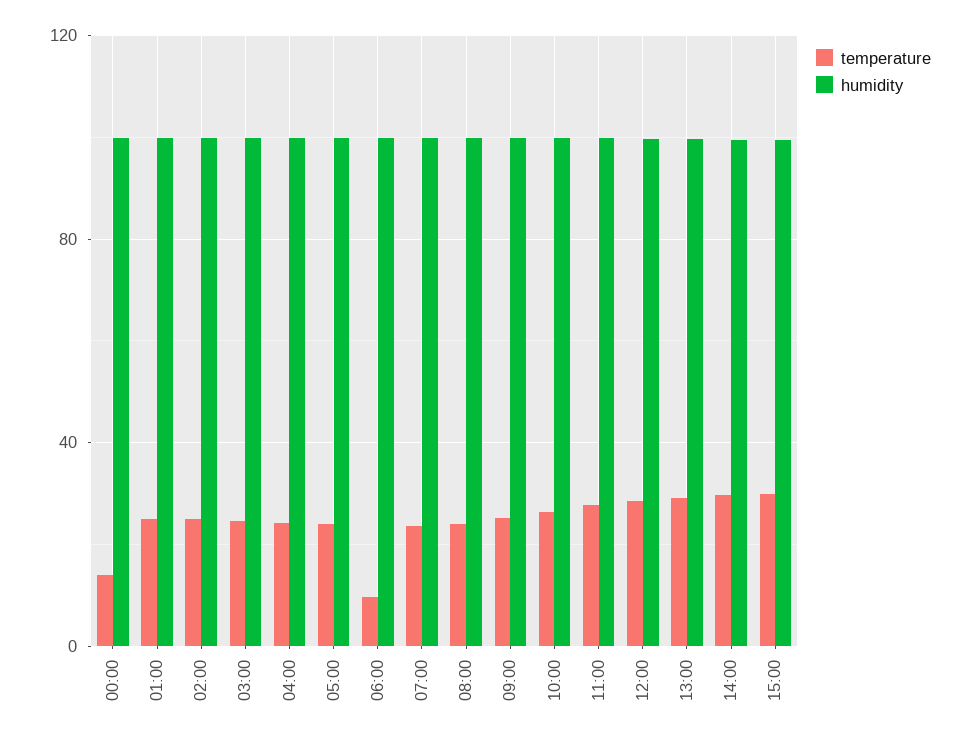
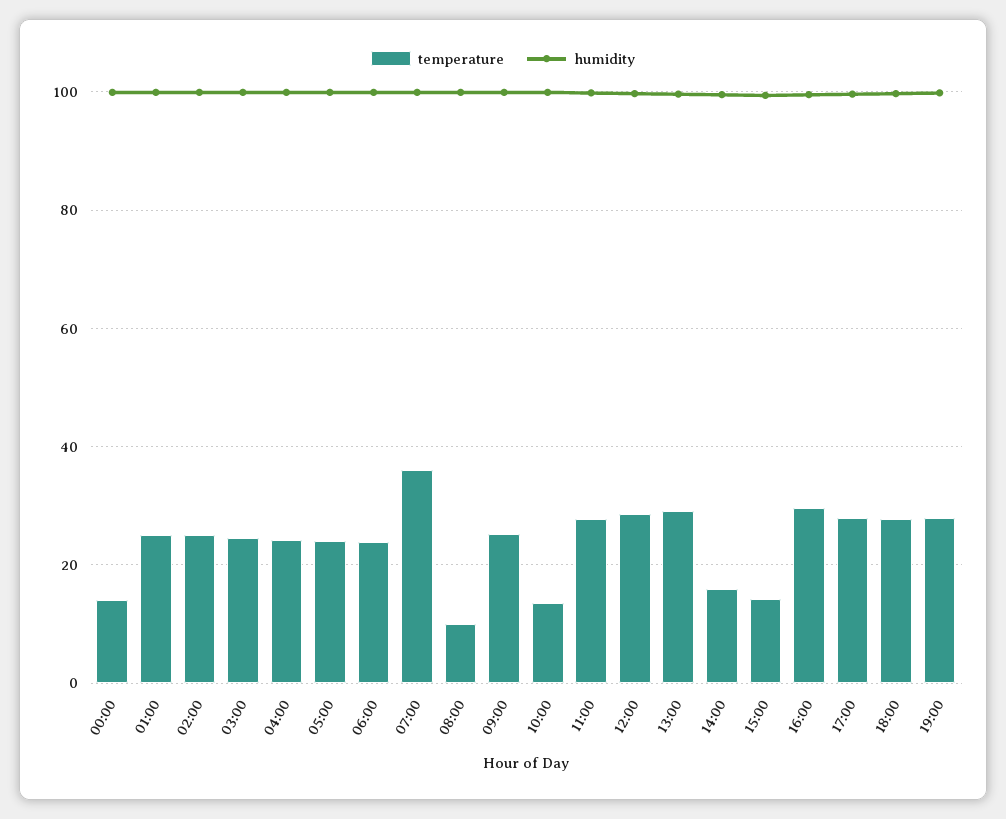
temperature, 06:00: 10 -> 24
temperature, 07:00: 25 -> 36
temperature, 08:00: 25 -> 10
temperature, 10:00: 25 -> 14
temperature, 14:00: 30 -> 16
temperature, 15:00: 30 -> 14
temperature, 16:00: none -> 30
humidity, 16:00: none -> 100
temperature, 17:00: none -> 28
humidity, 17:00: none -> 100
temperature, 18:00: none -> 28
humidity, 18:00: none -> 100
temperature, 19:00: none -> 28
humidity, 19:00: none -> 100

